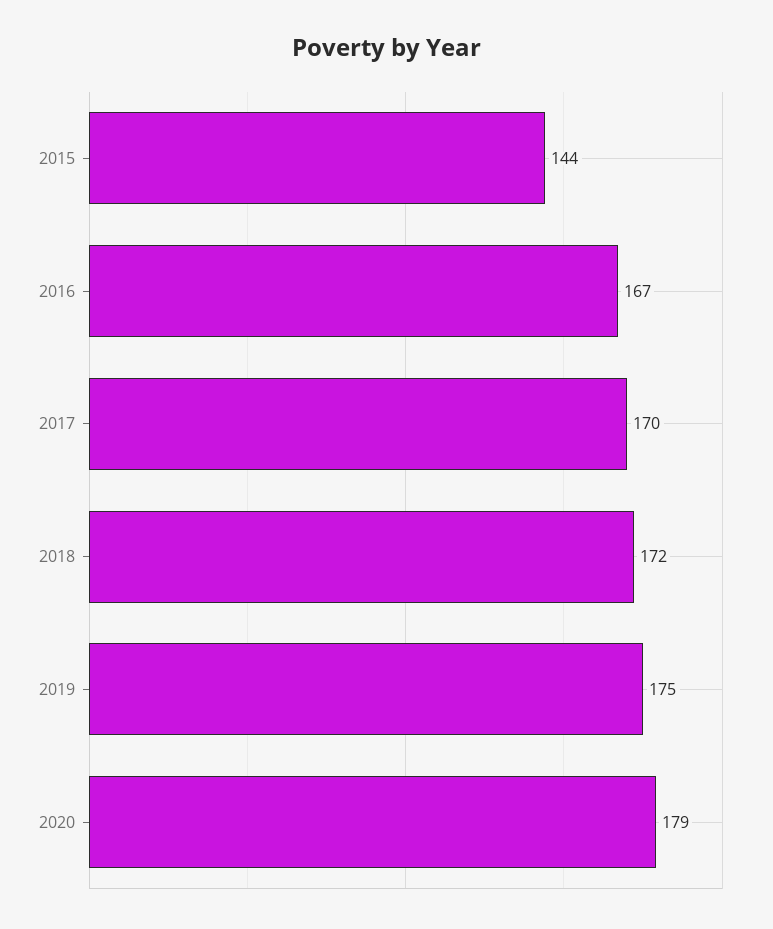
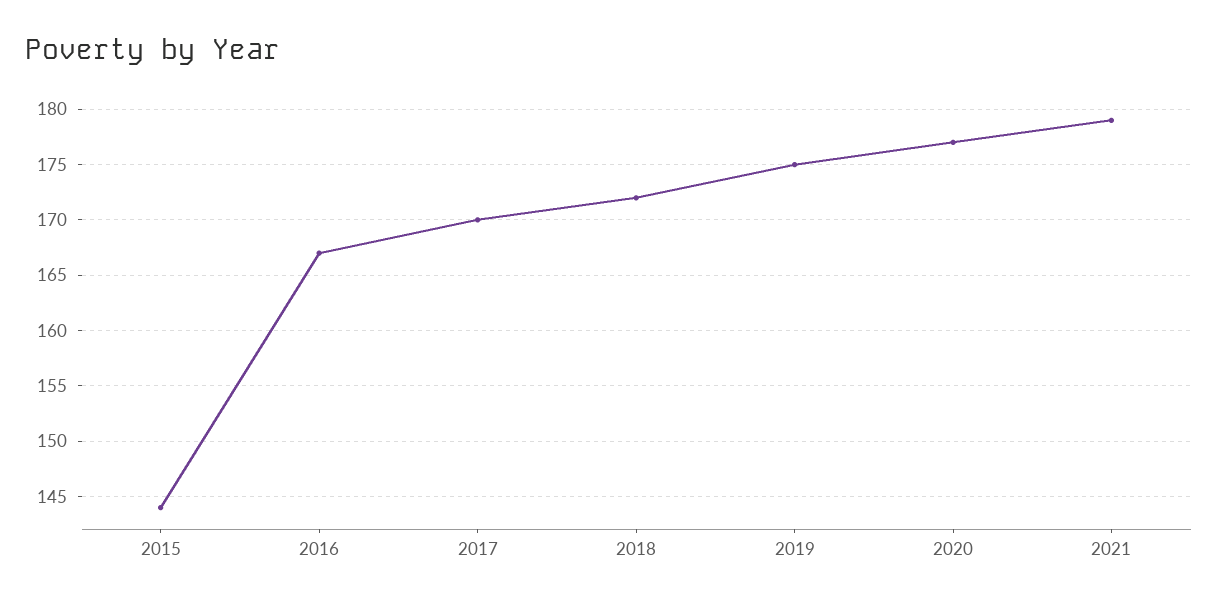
2020: 179 -> 177
2021: none -> 179

